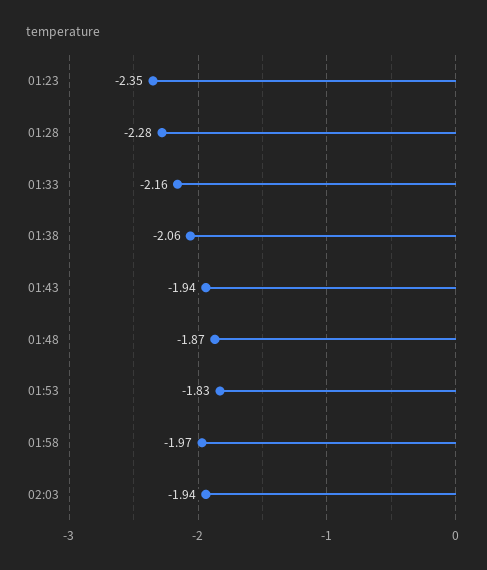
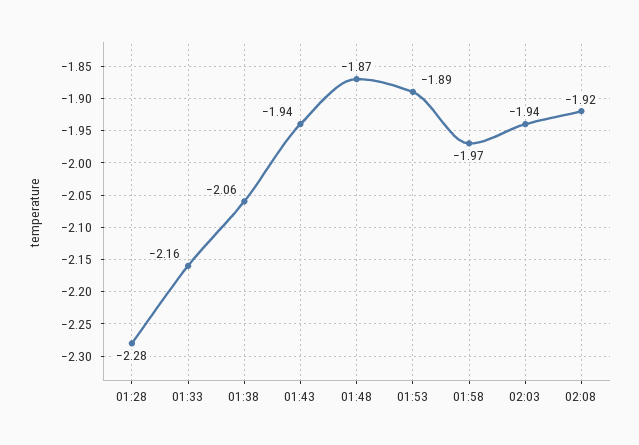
01:23: -2.35 -> none
01:53: -1.83 -> -1.89
02:08: none -> -1.92

